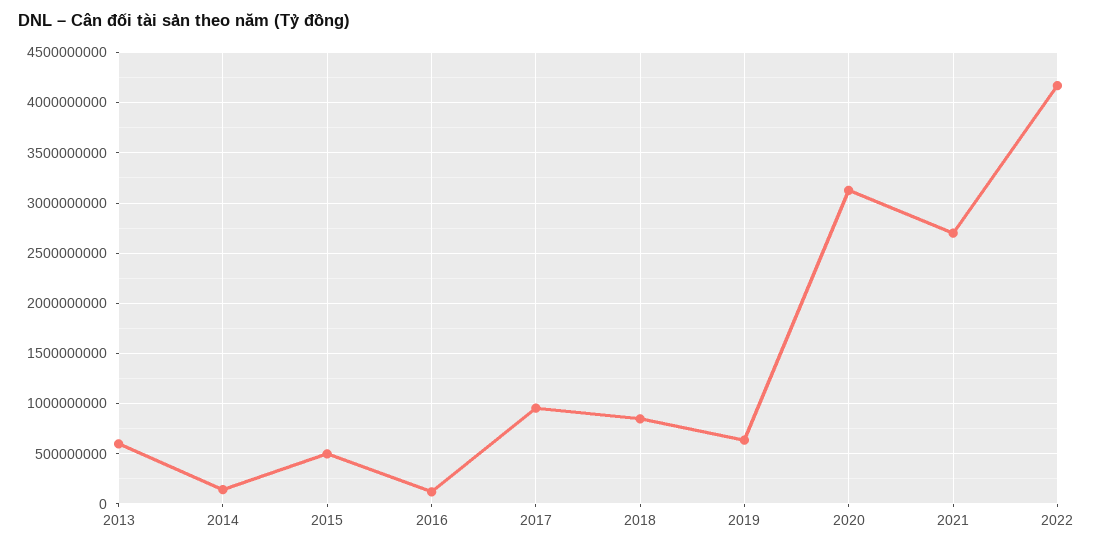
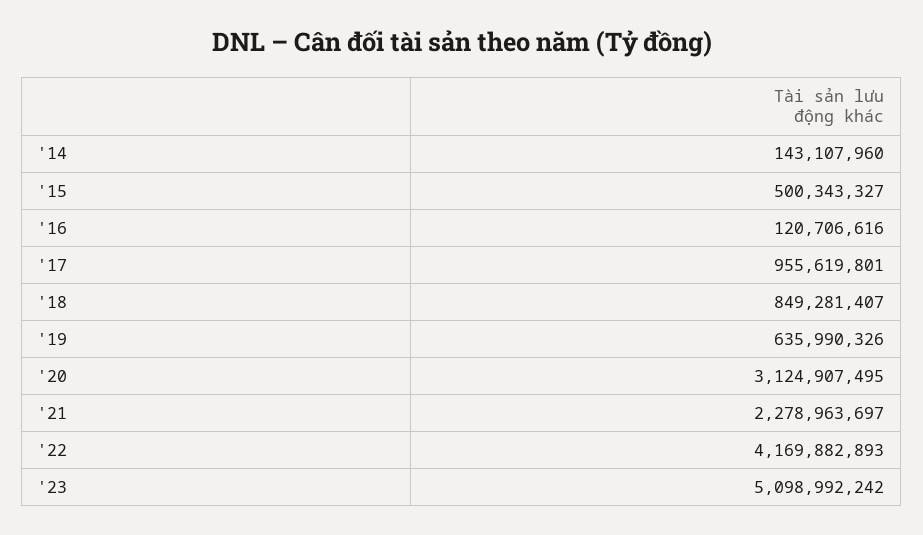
2013: 600000000 -> none
2021: 2700000000 -> 2278963697
'23: none -> 5098992242

